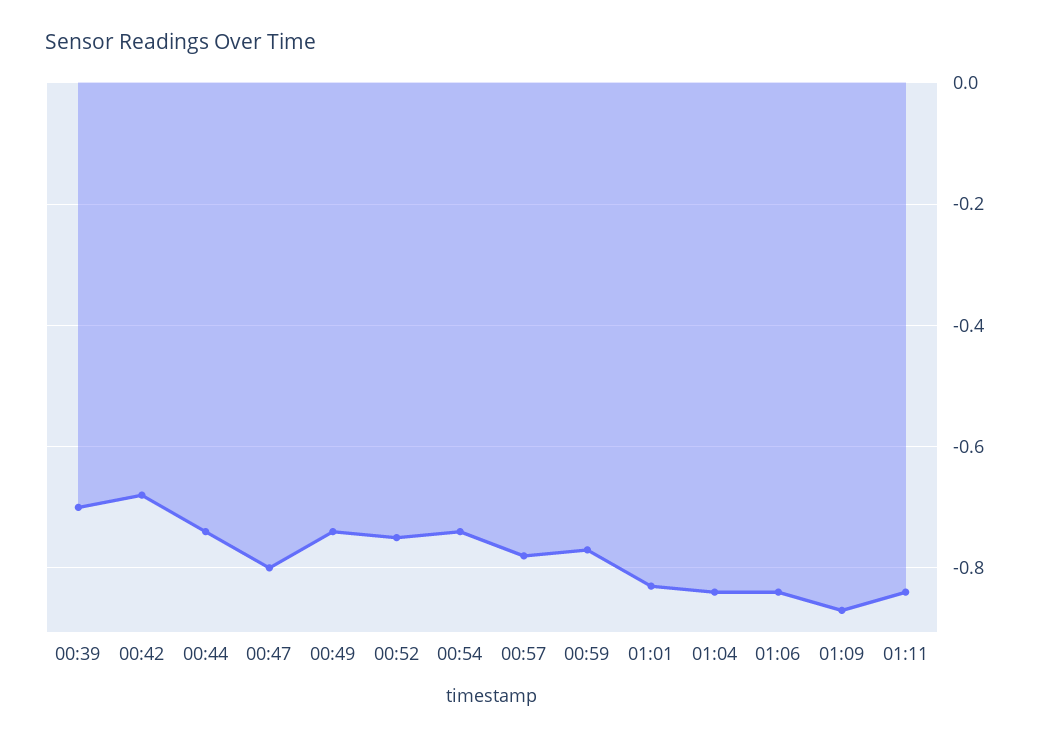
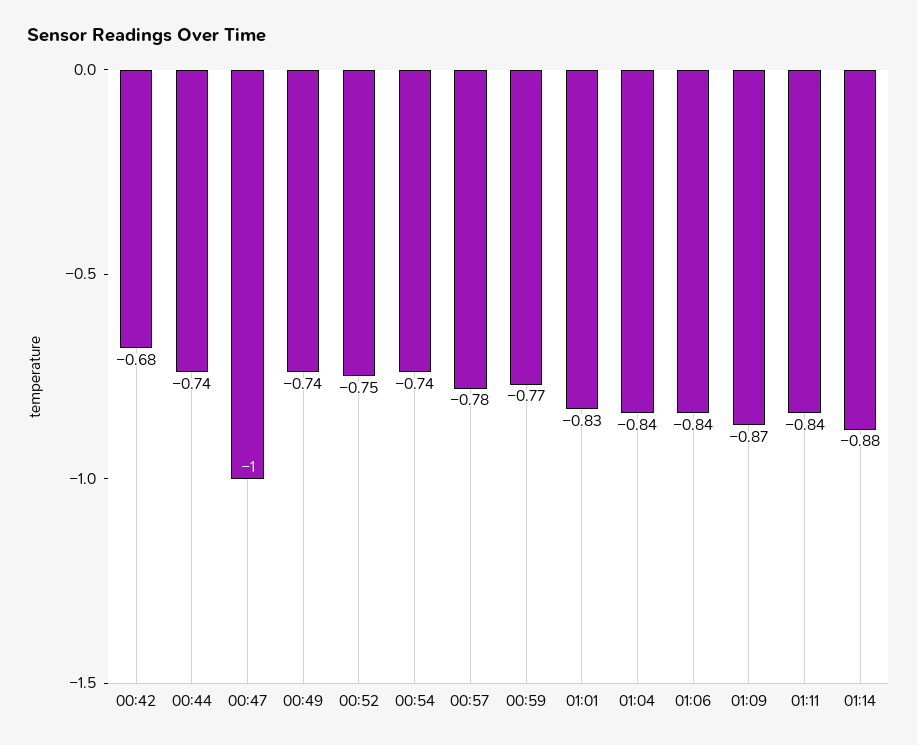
00:39: -0.7 -> none
00:47: -0.8 -> -1
01:14: none -> -0.88

